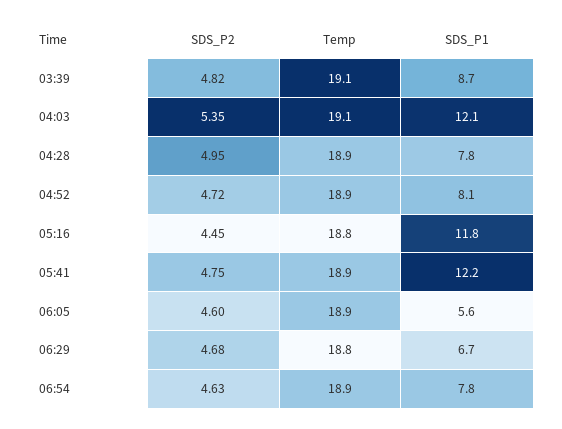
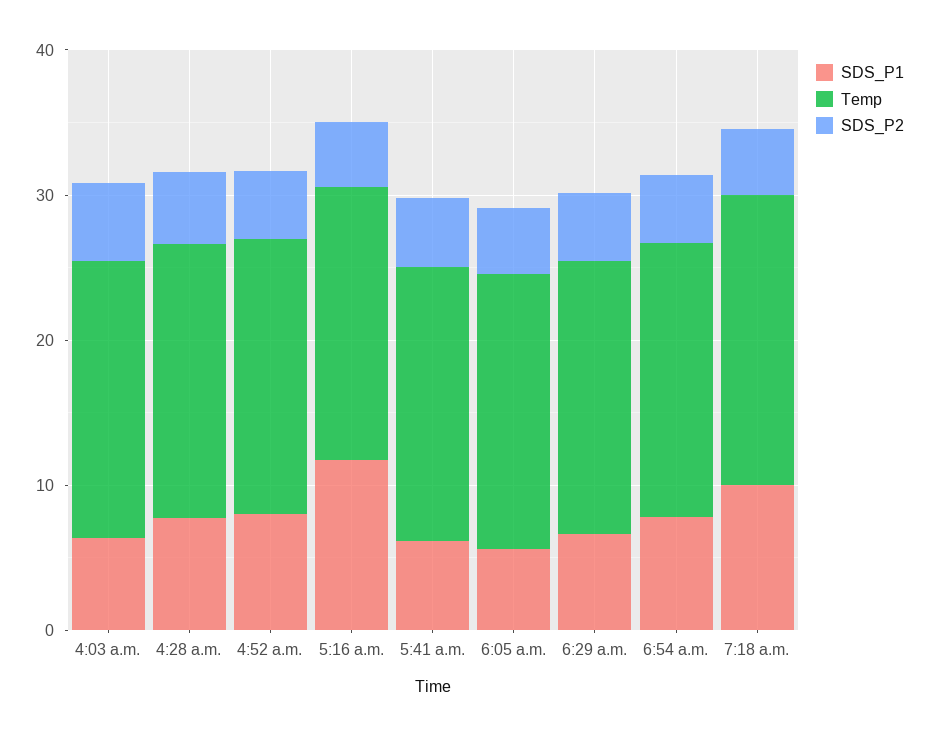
SDS_P2, 03:39: 4.82 -> none
Temp, 03:39: 19.1 -> none
SDS_P1, 03:39: 8.7 -> none
SDS_P1, 04:03: 12.1 -> 6
SDS_P1, 05:41: 12.2 -> 6
SDS_P1, 7:18 a.m.: none -> 10
Temp, 7:18 a.m.: none -> 20
SDS_P2, 7:18 a.m.: none -> 4

